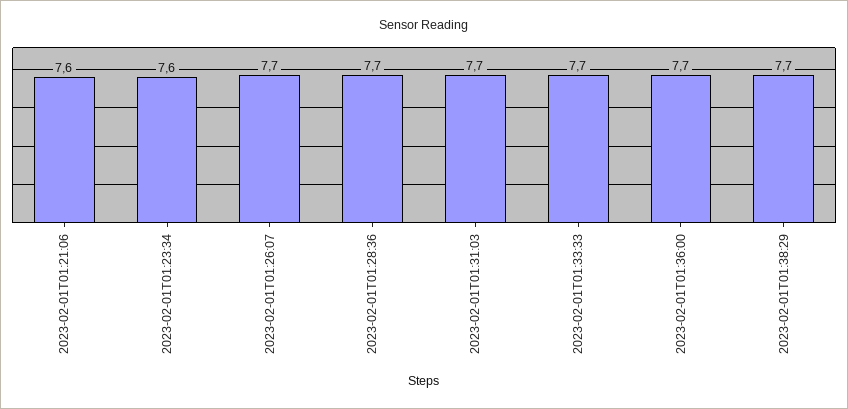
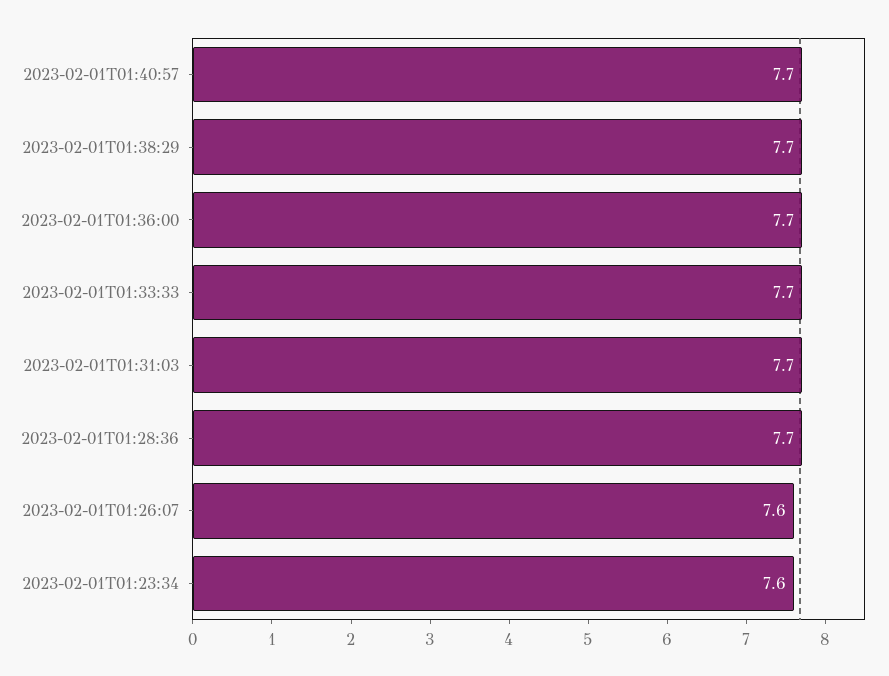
2023-02-01T01:21:06: 7.6 -> none
2023-02-01T01:26:07: 7.7 -> 7.6
2023-02-01T01:40:57: none -> 7.7

